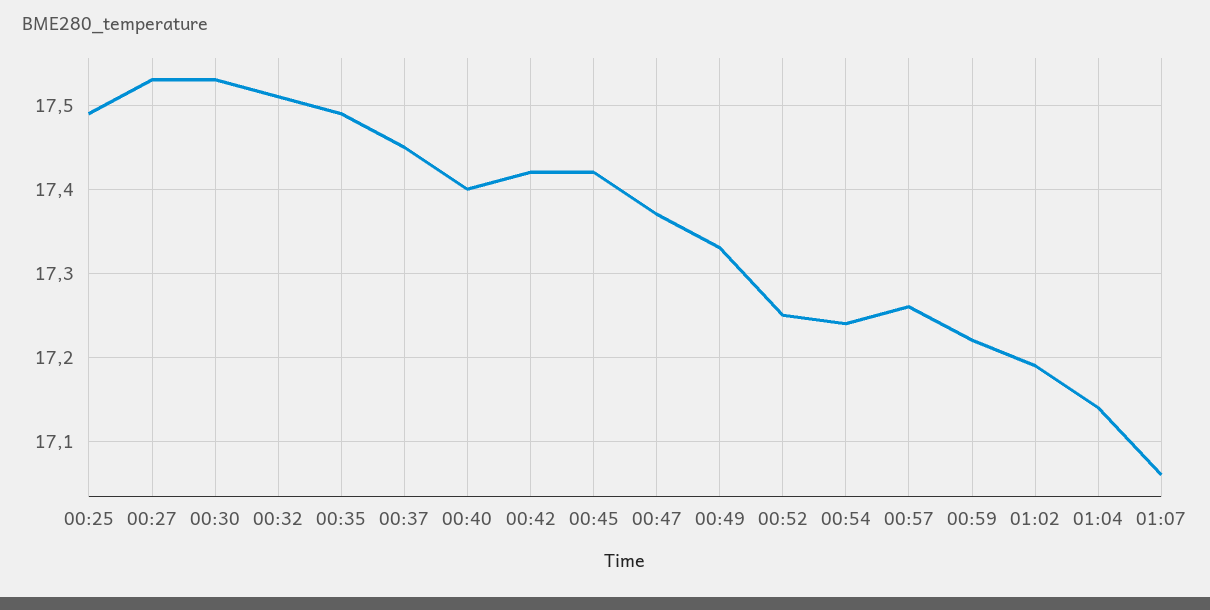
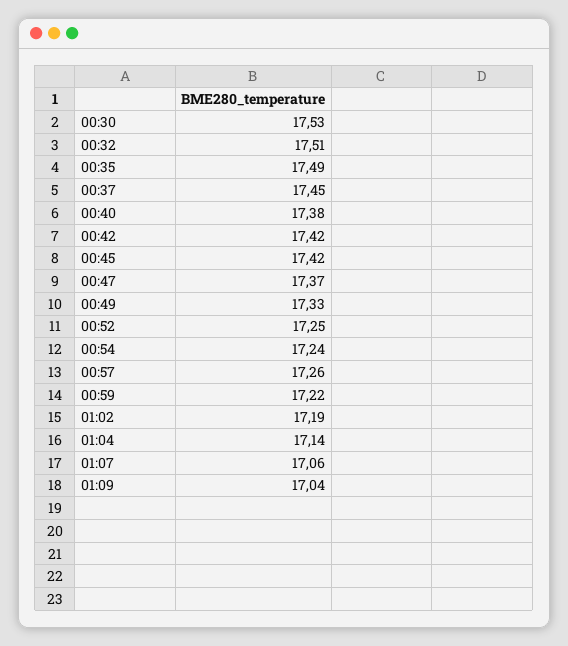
00:25: 17.49 -> none
00:27: 17.53 -> none
00:40: 17.4 -> 17.38
01:09: none -> 17.04

